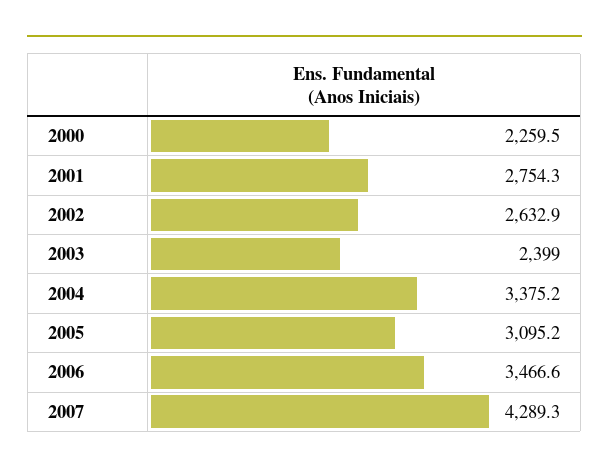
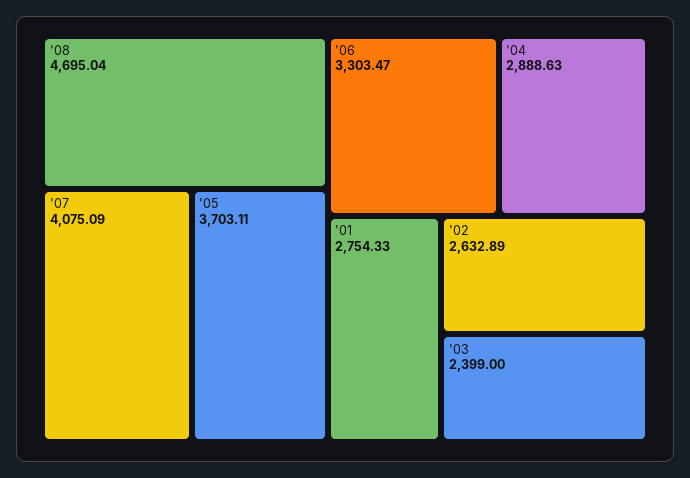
2000: 2259.5 -> none
2004: 3375.2 -> 2888.63
2005: 3095.2 -> 3703.11
2006: 3466.6 -> 3303.47
2007: 4289.3 -> 4075.09
'08: none -> 4695.04

